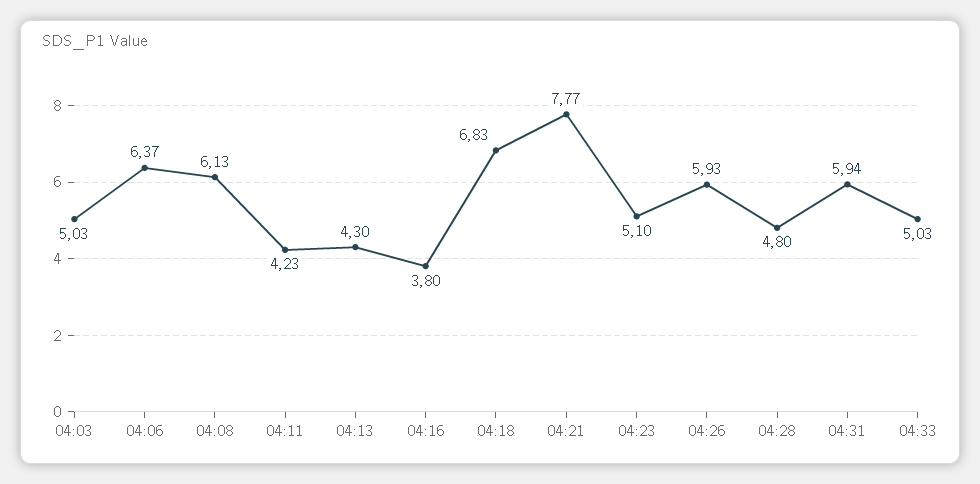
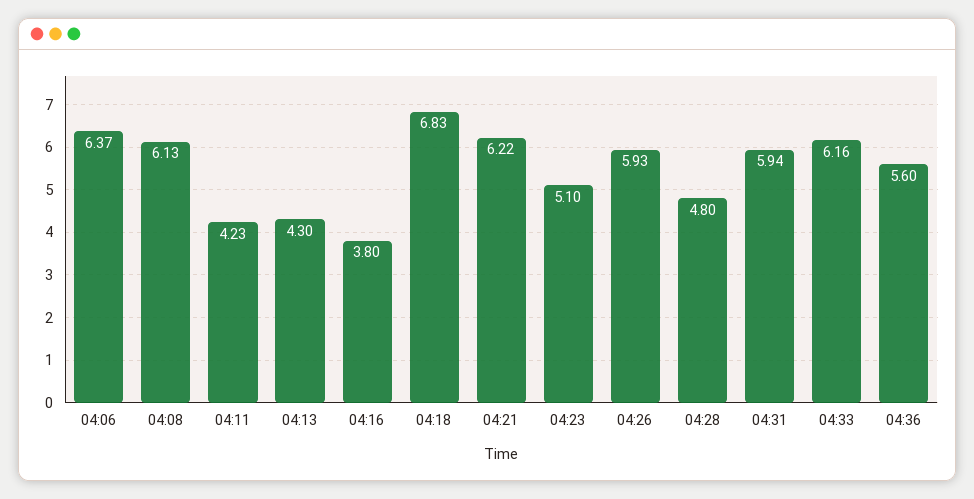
04:03: 5.03 -> none
04:21: 7.77 -> 6.22
04:33: 5.03 -> 6.16
04:36: none -> 5.6

